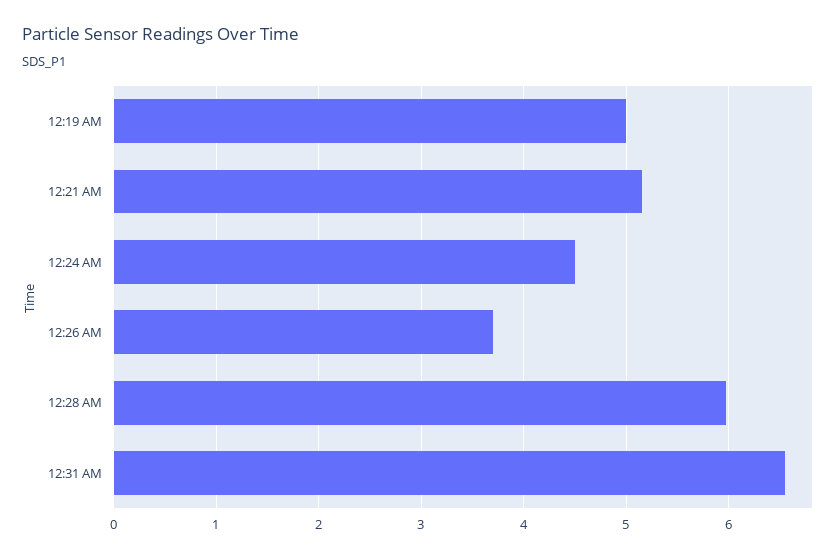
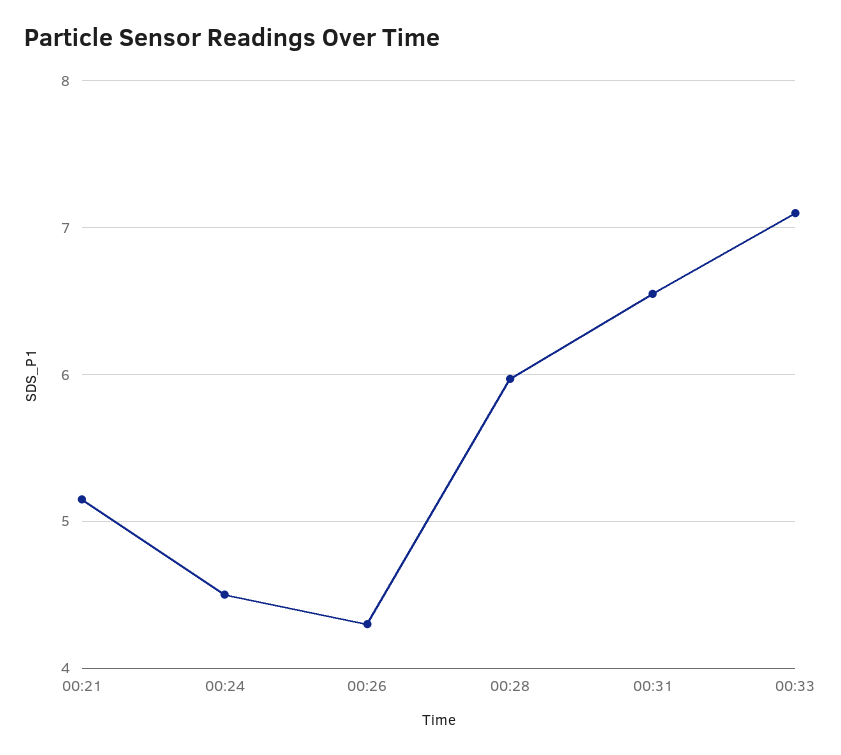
12:19 AM: 5 -> none
12:26 AM: 3.7 -> 4.3
00:33: none -> 7.1

